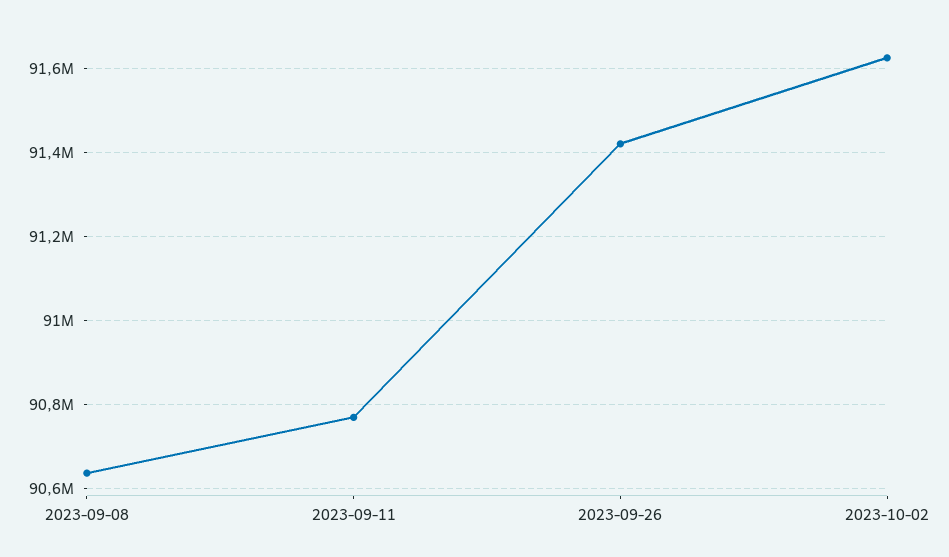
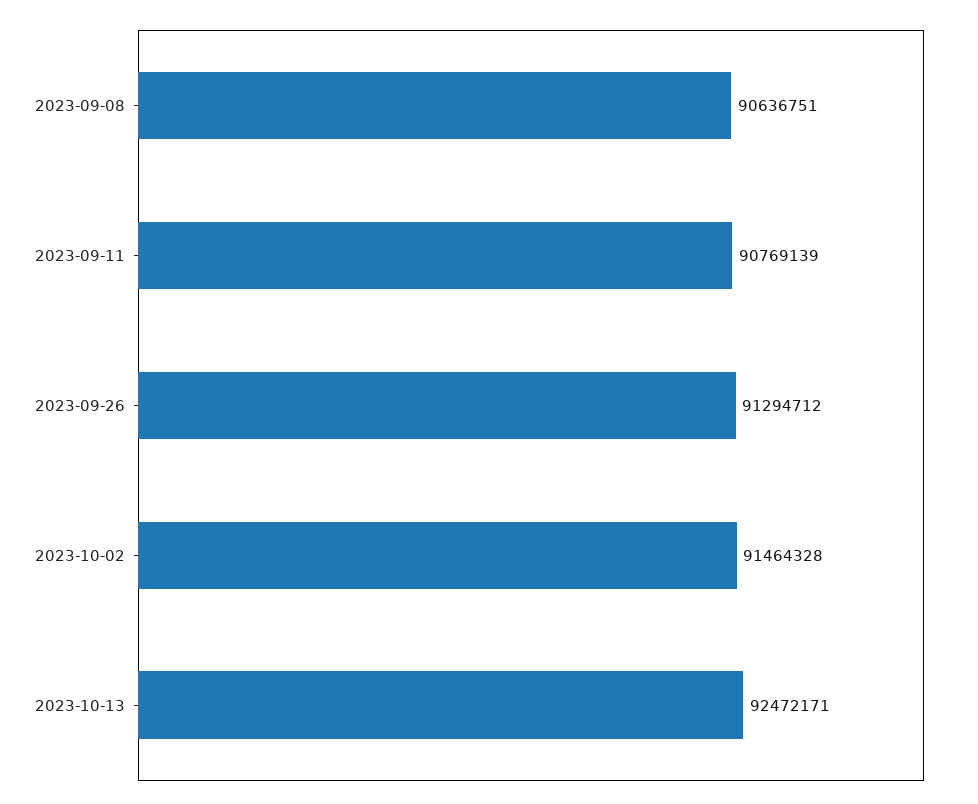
2023-09-26: 91420000 -> 91294712
2023-10-02: 91620000 -> 91464328
2023-10-13: none -> 92472171

